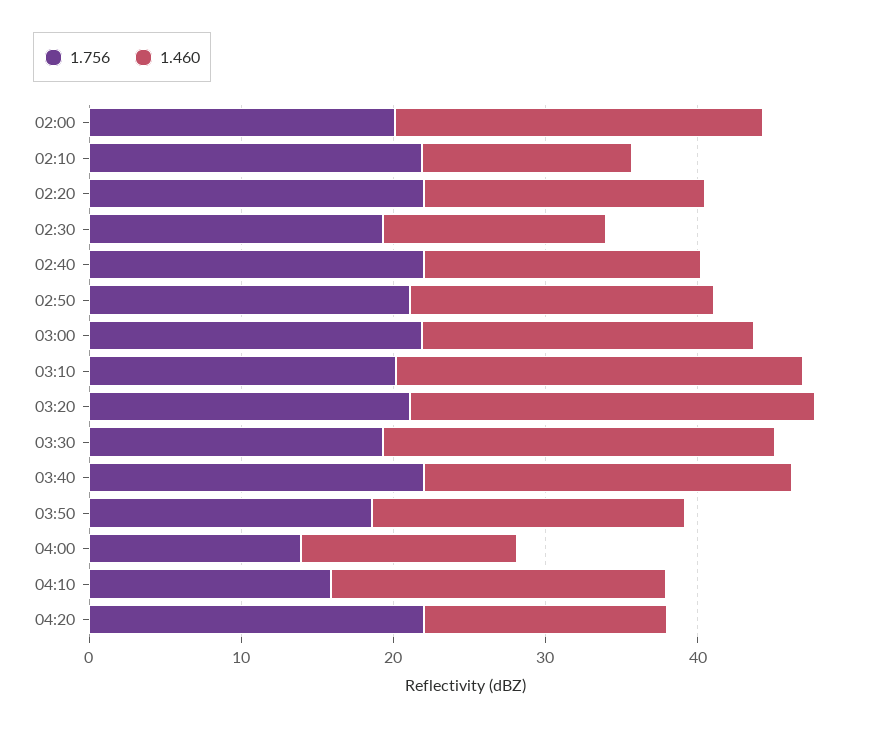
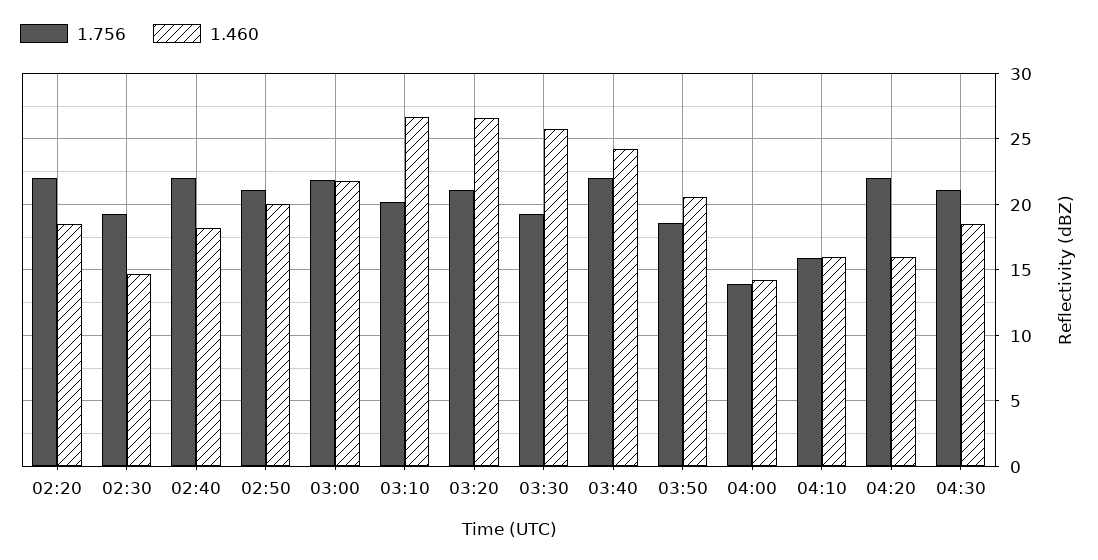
1.756, 02:00: 20 -> none
1.460, 02:00: 24 -> none
1.756, 02:10: 22 -> none
1.460, 02:10: 14 -> none
1.460, 04:10: 22 -> 16
1.756, 04:30: none -> 21
1.460, 04:30: none -> 18.5

